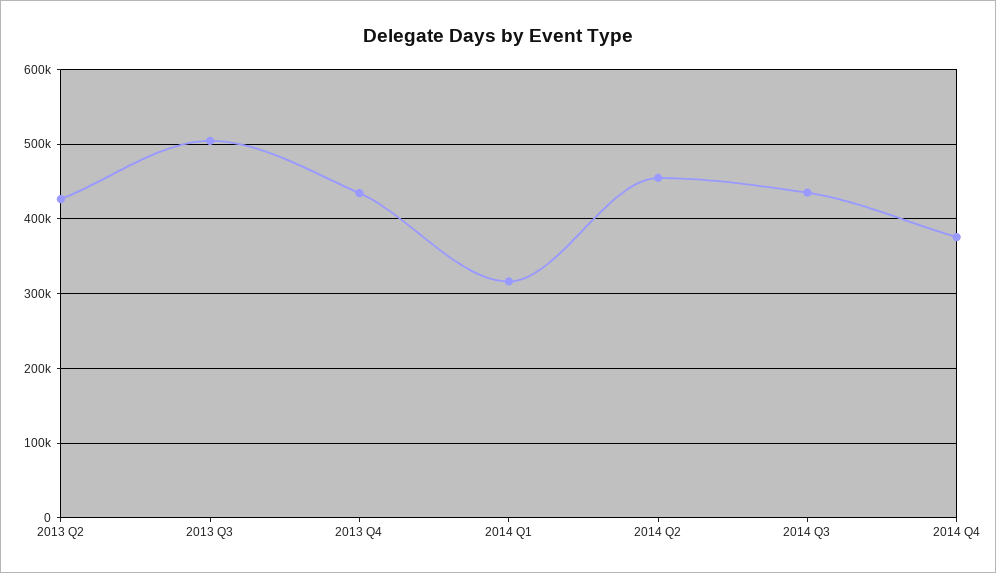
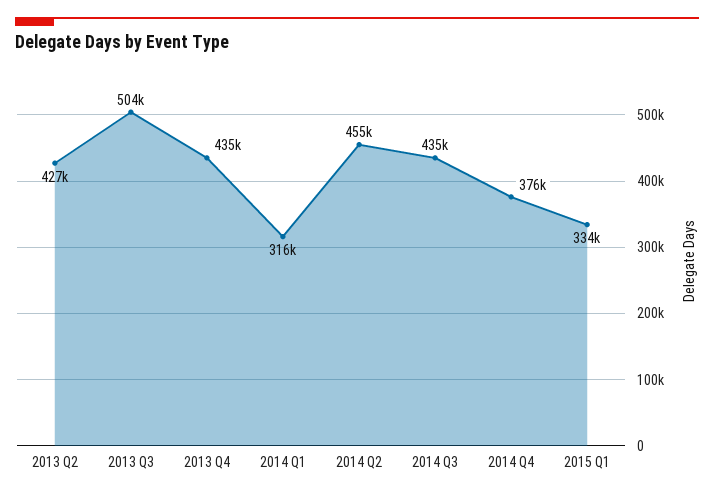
2015 Q1: none -> 334000

